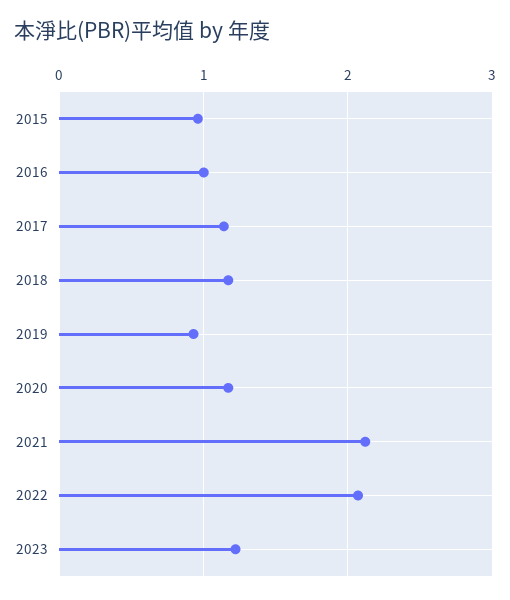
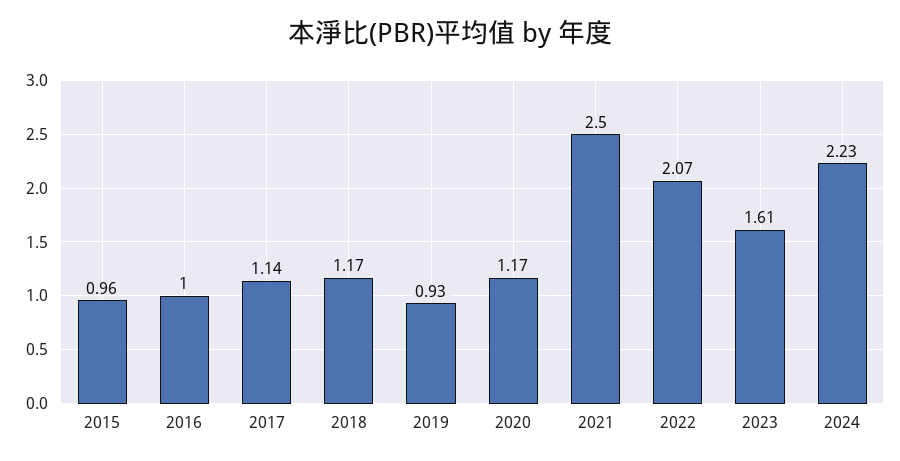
2021: 2.1 -> 2.5
2023: 1.2 -> 1.61
2024: none -> 2.23

